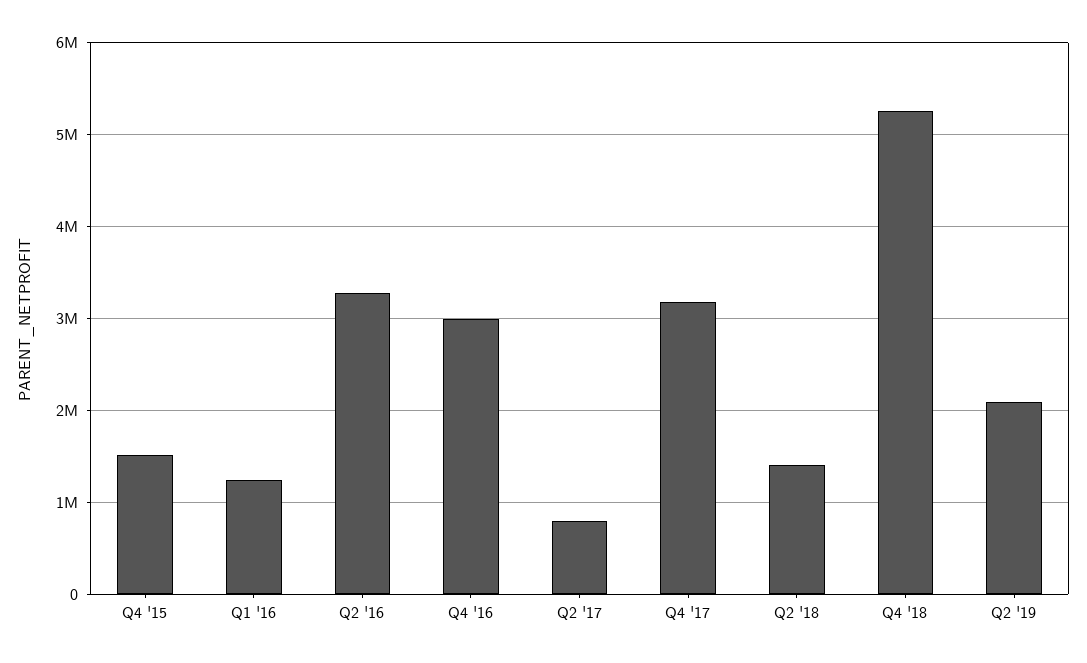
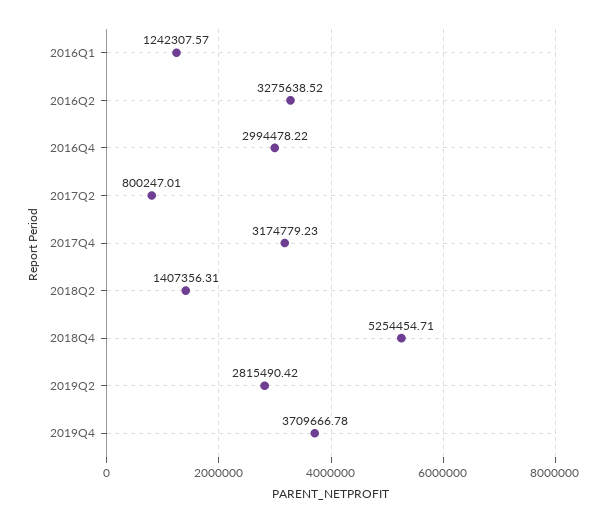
Q4 '15: 1500000 -> none
Q2 '19: 2100000 -> 2815490.42
2019Q4: none -> 3709666.78

